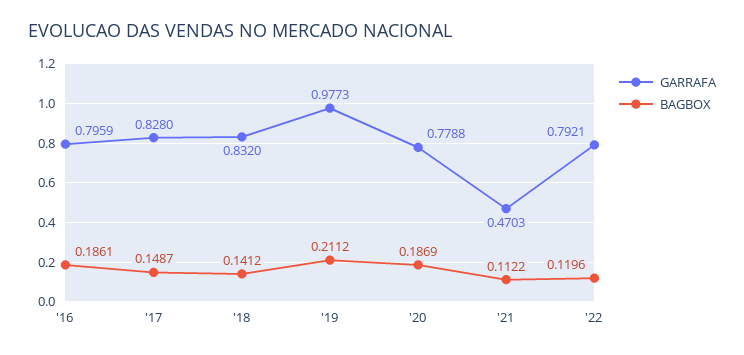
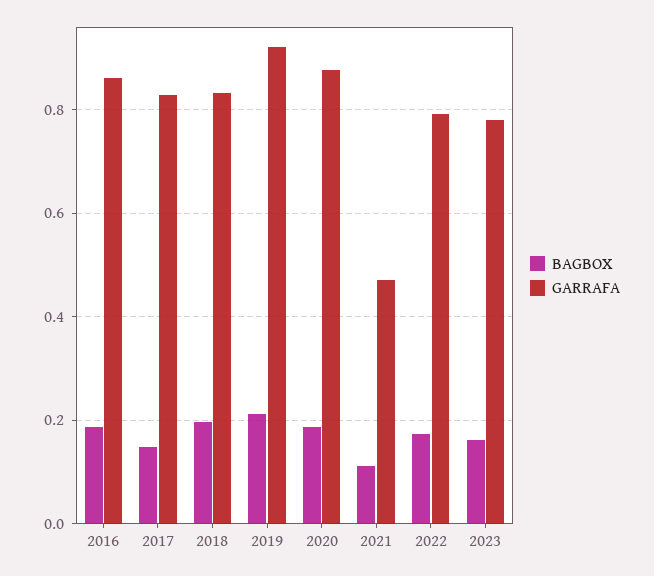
GARRAFA, '16: 0.7959 -> 0.86
BAGBOX, '18: 0.1412 -> 0.2
GARRAFA, '19: 0.9773 -> 0.92
GARRAFA, '20: 0.7788 -> 0.88
BAGBOX, '22: 0.1196 -> 0.18
BAGBOX, 2023: none -> 0.16
GARRAFA, 2023: none -> 0.78

